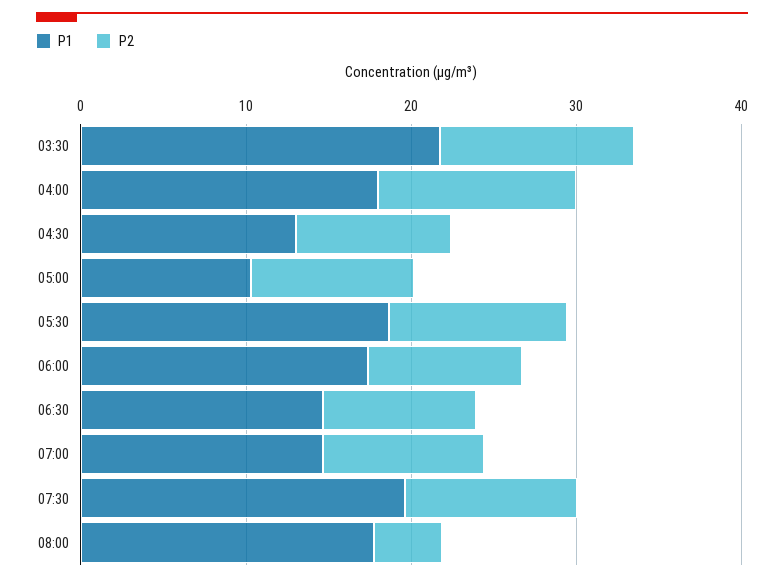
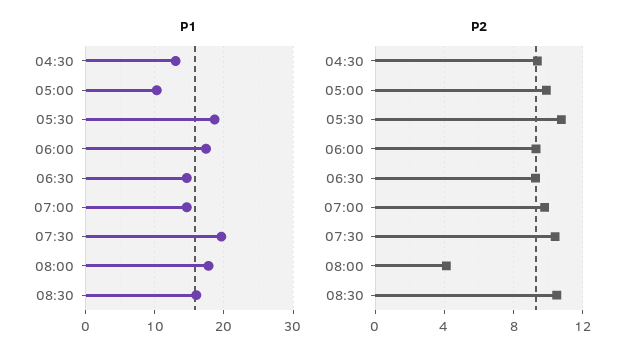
P1, 03:30: 22 -> none
P2, 03:30: 12 -> none
P1, 04:00: 18 -> none
P2, 04:00: 12 -> none
P1, 08:30: none -> 16
P2, 08:30: none -> 10.5

